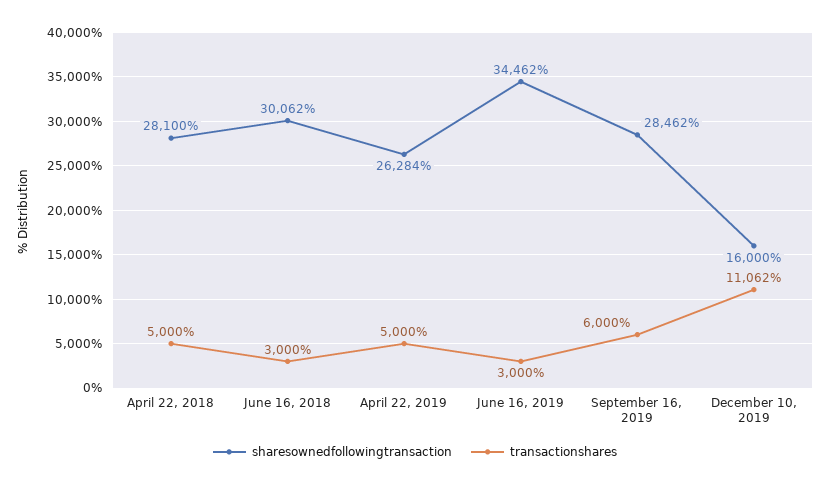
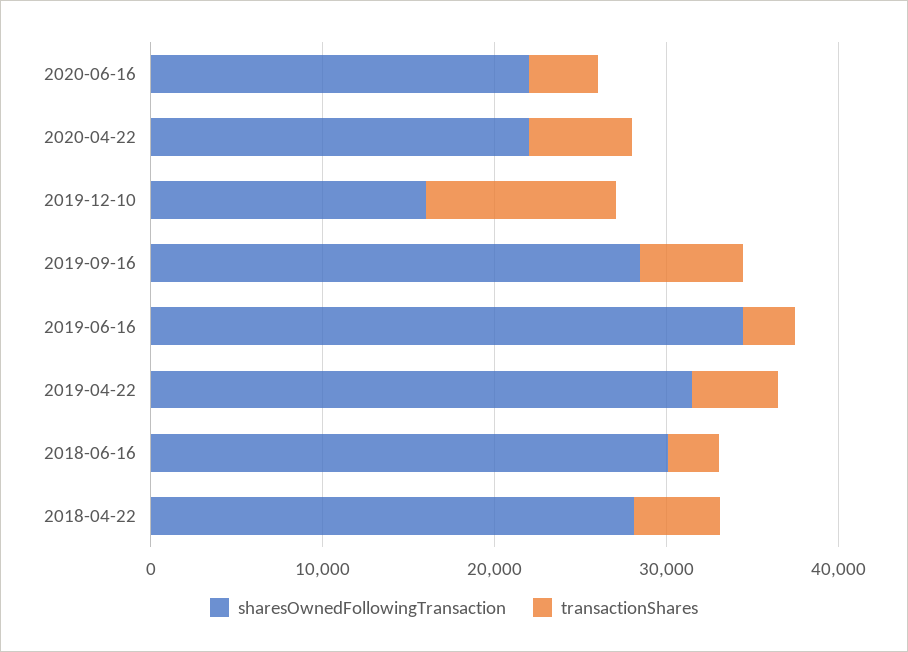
sharesownedfollowingtransaction, April 22, 2019: 26284 -> 32000
sharesownedfollowingtransaction, 2020-06-16: none -> 22000
transactionshares, 2020-06-16: none -> 4000
sharesownedfollowingtransaction, 2020-04-22: none -> 22000
transactionshares, 2020-04-22: none -> 6000

